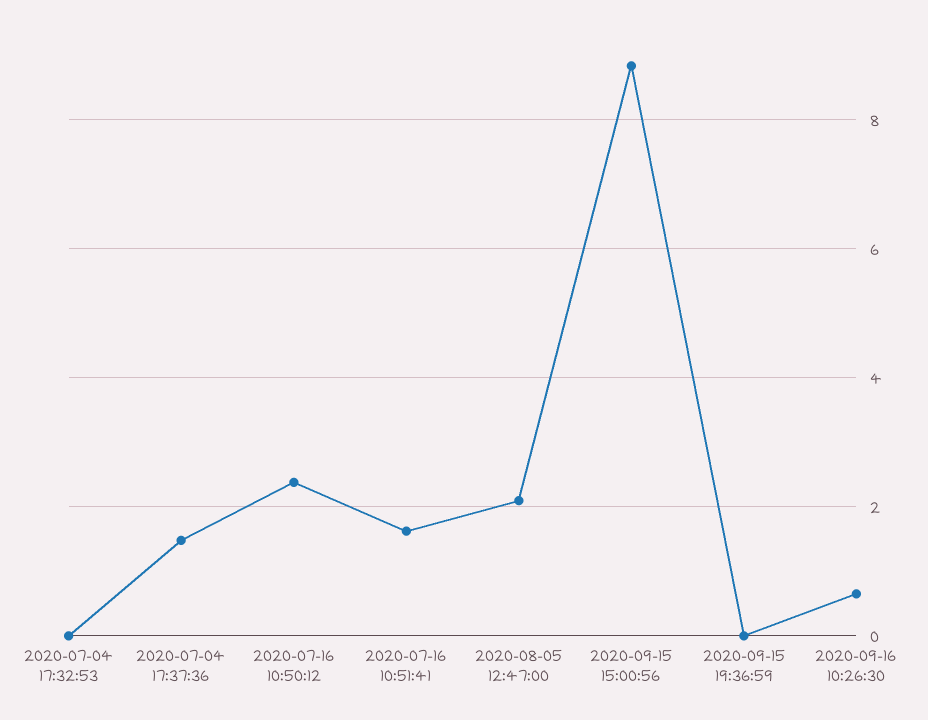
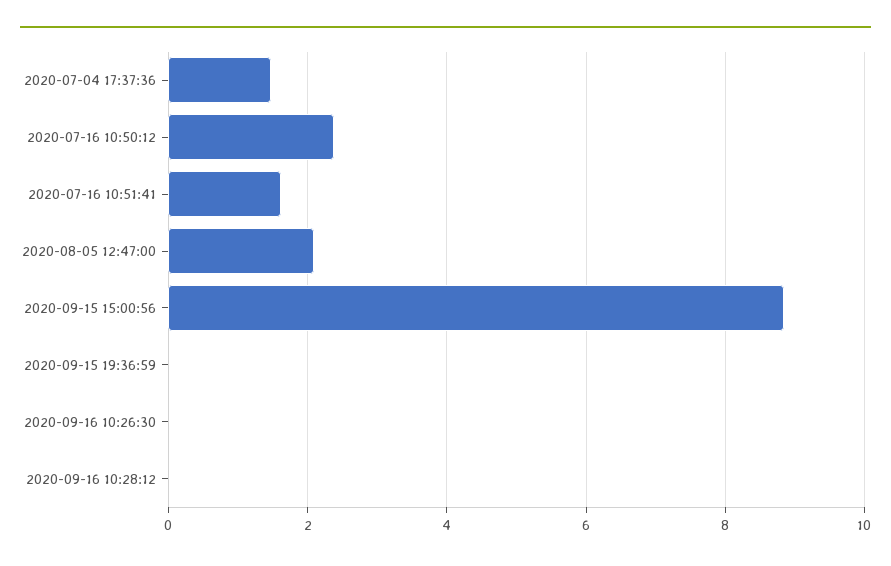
2020-07-04 17:32:53: 0 -> none
2020-09-16 10:26:30: 0.6 -> 0
2020-09-16 10:28:12: none -> 0

